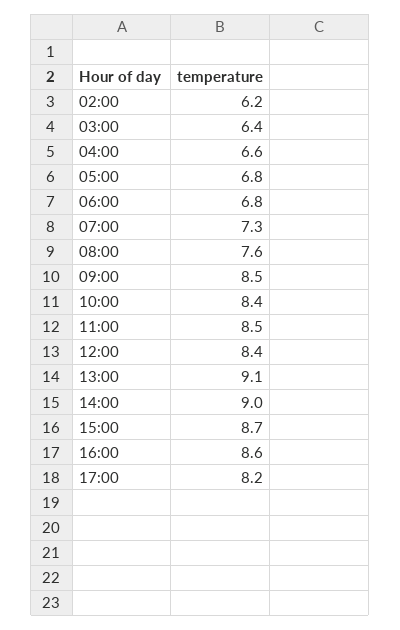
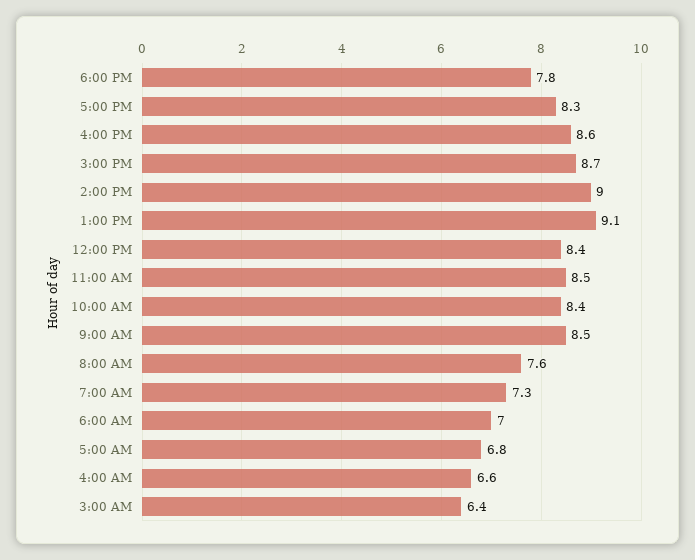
02:00: 6.2 -> none
06:00: 6.8 -> 7
17:00: 8.2 -> 8.3
6:00 PM: none -> 7.8

